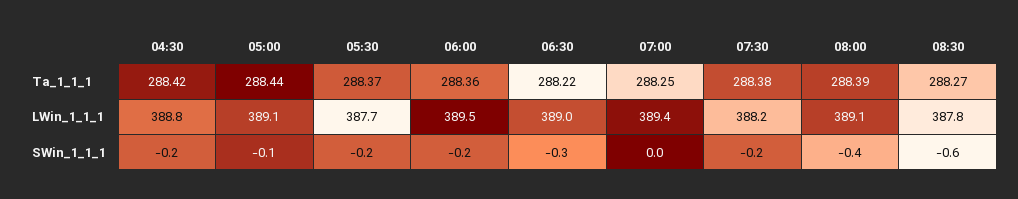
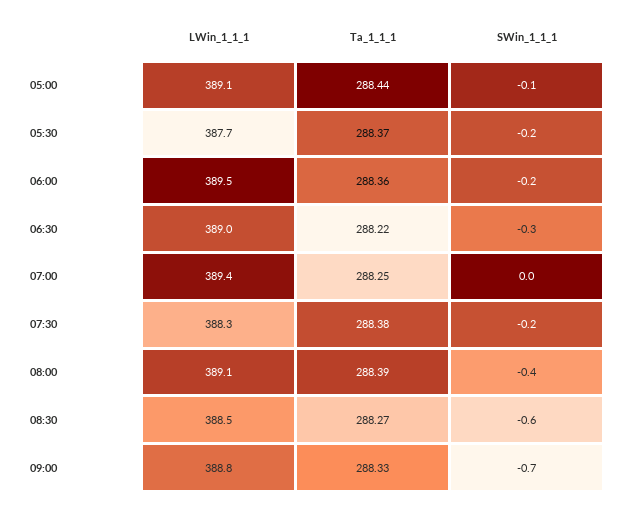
04:30, Ta_1_1_1: 288.42 -> none
04:30, LWin_1_1_1: 388.8 -> none
07:30, LWin_1_1_1: 388.2 -> 388.3
08:30, LWin_1_1_1: 387.8 -> 388.5
04:30, SWin_1_1_1: -0.2 -> none
09:00, LWin_1_1_1: none -> 388.8
09:00, Ta_1_1_1: none -> 288.33
09:00, SWin_1_1_1: none -> -0.7

